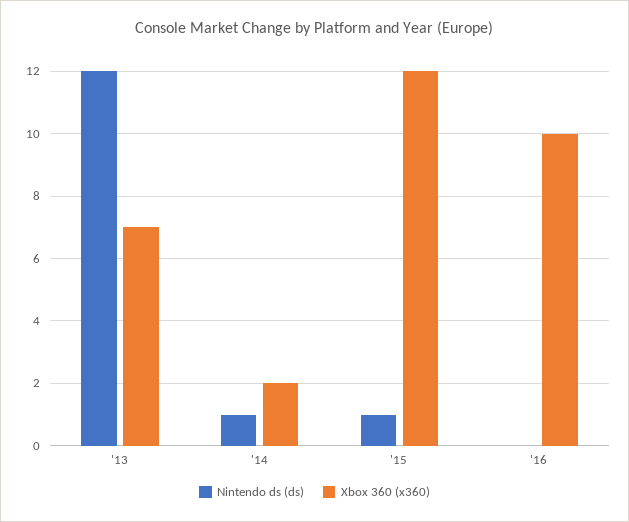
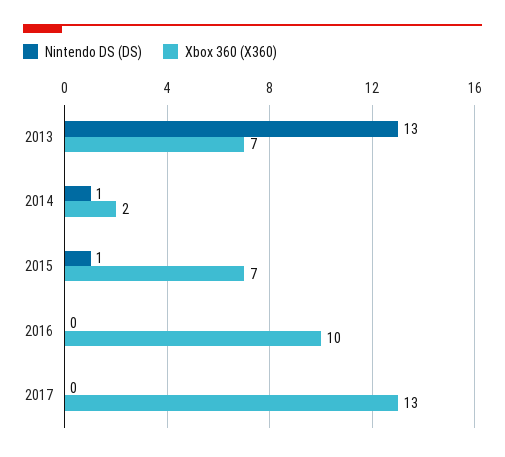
Nintendo ds (ds), '13: 12 -> 13
Xbox 360 (x360), '15: 12 -> 7
Nintendo ds (ds), 2017: none -> 0
Xbox 360 (x360), 2017: none -> 13

